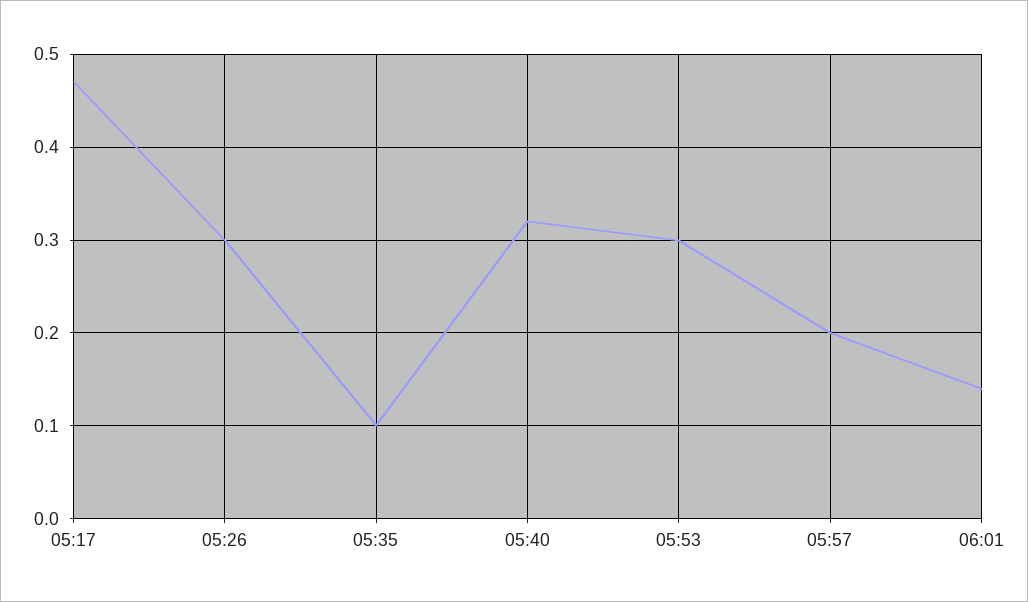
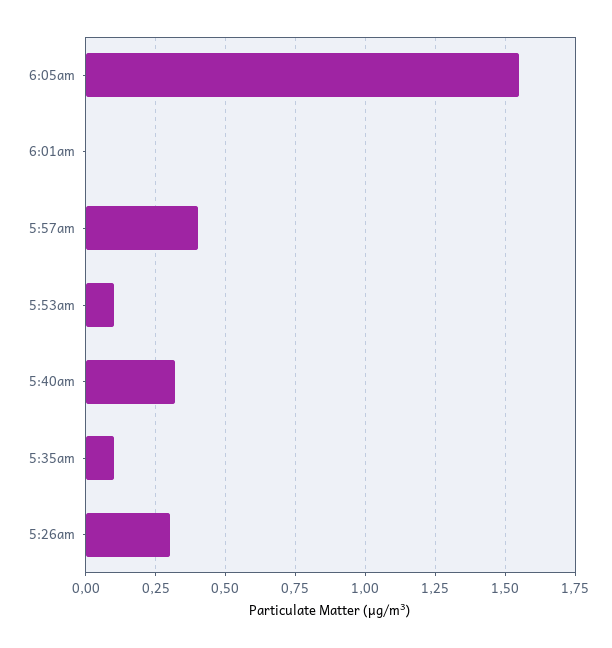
05:17: 0.47 -> none
05:53: 0.3 -> 0.1
05:57: 0.2 -> 0.4
06:01: 0.14 -> 0
6:05am: none -> 1.55

